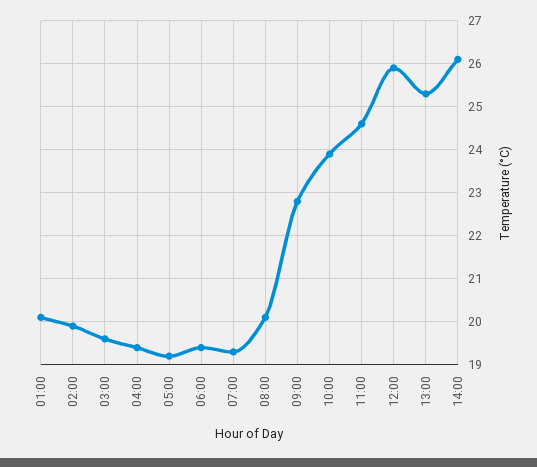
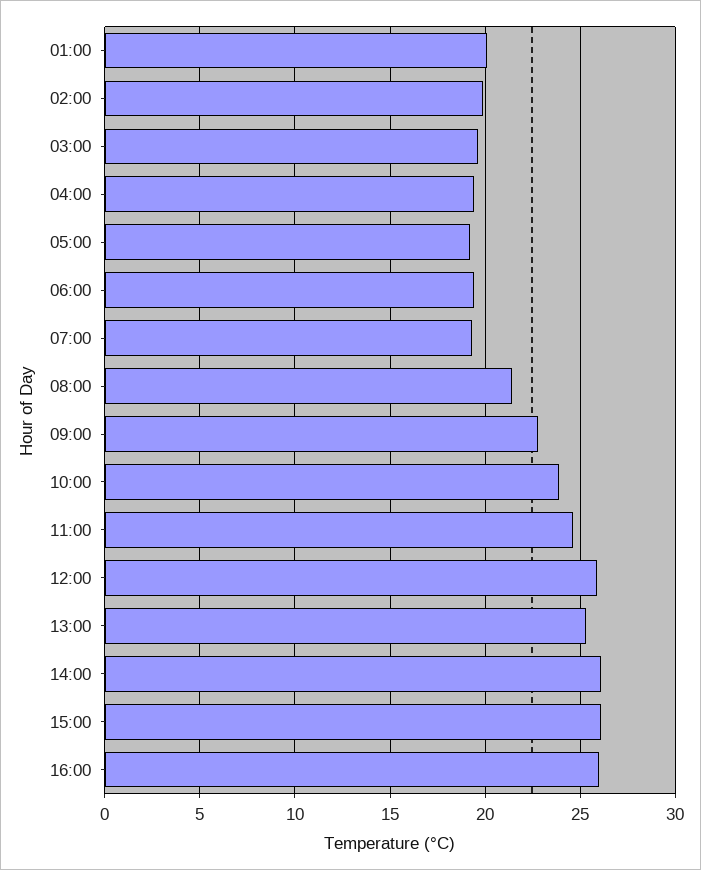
08:00: 20 -> 21.5
15:00: none -> 26
16:00: none -> 26

